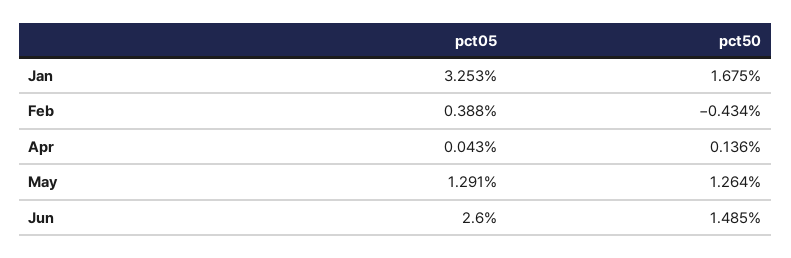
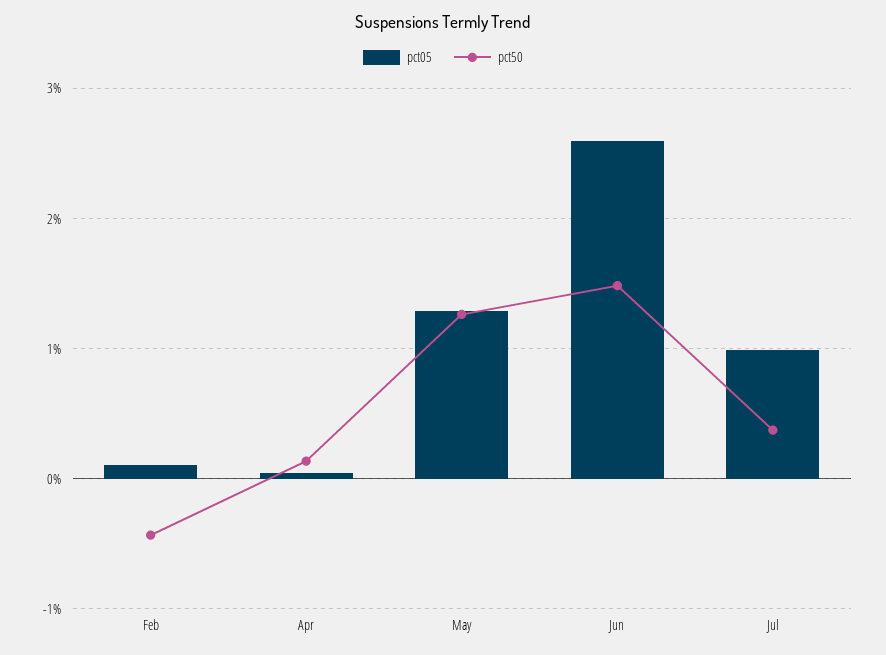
pct05, Jan: 3.253 -> none
pct50, Jan: 1.675 -> none
pct05, Feb: 0.388 -> 0.1
pct05, Jul: none -> 1
pct50, Jul: none -> 0.4

